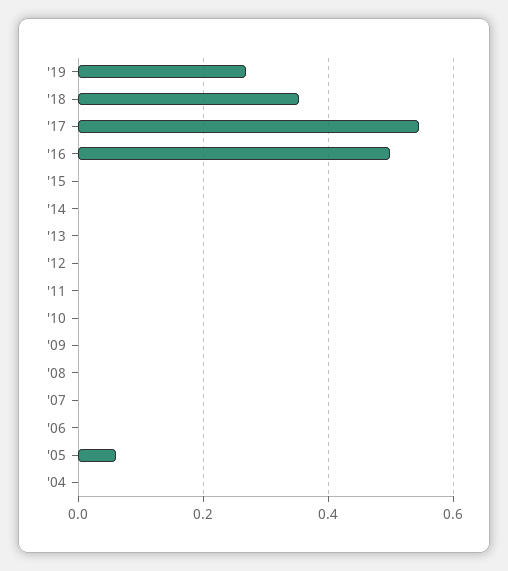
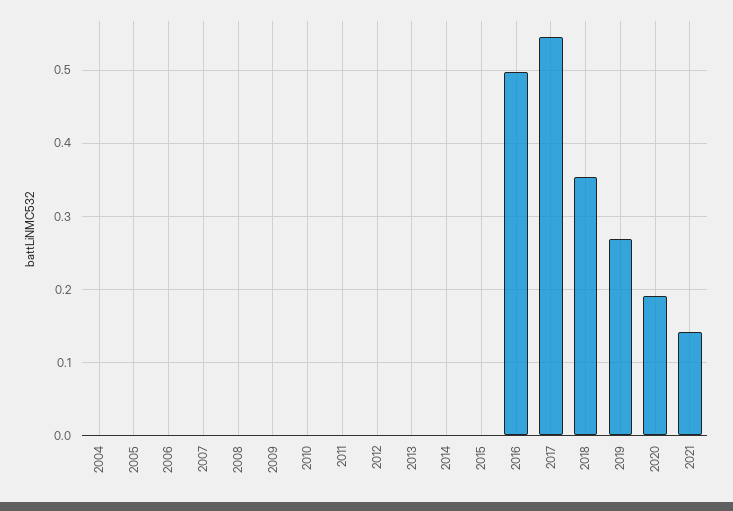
'05: 0.06 -> 0
2020: none -> 0.19
2021: none -> 0.14

